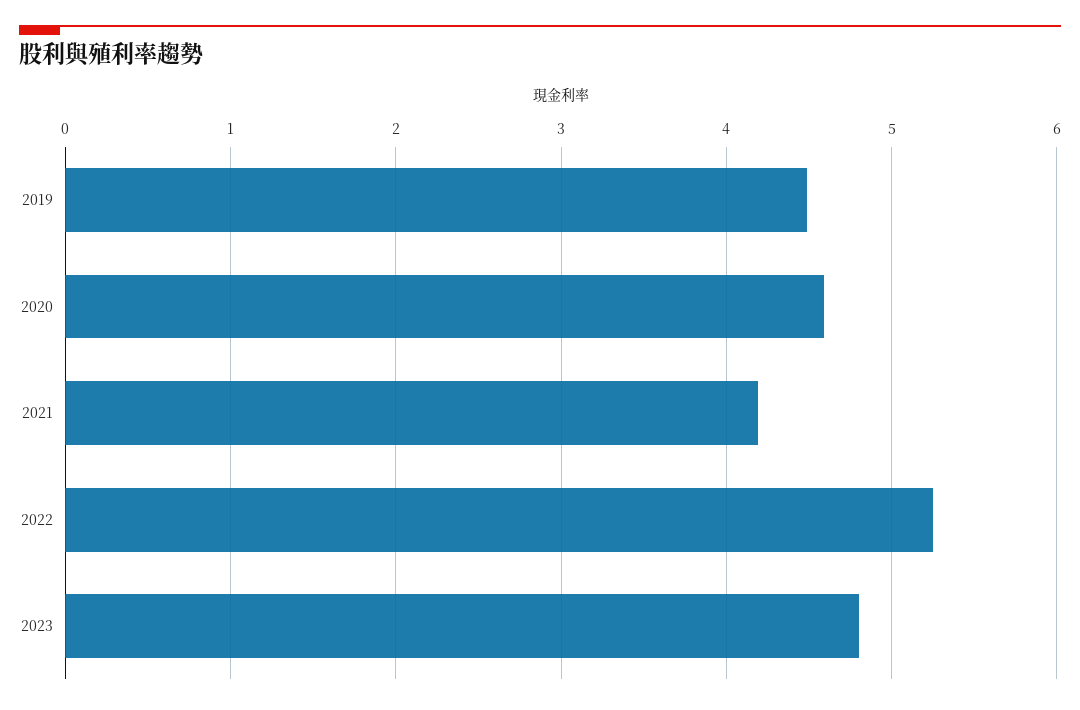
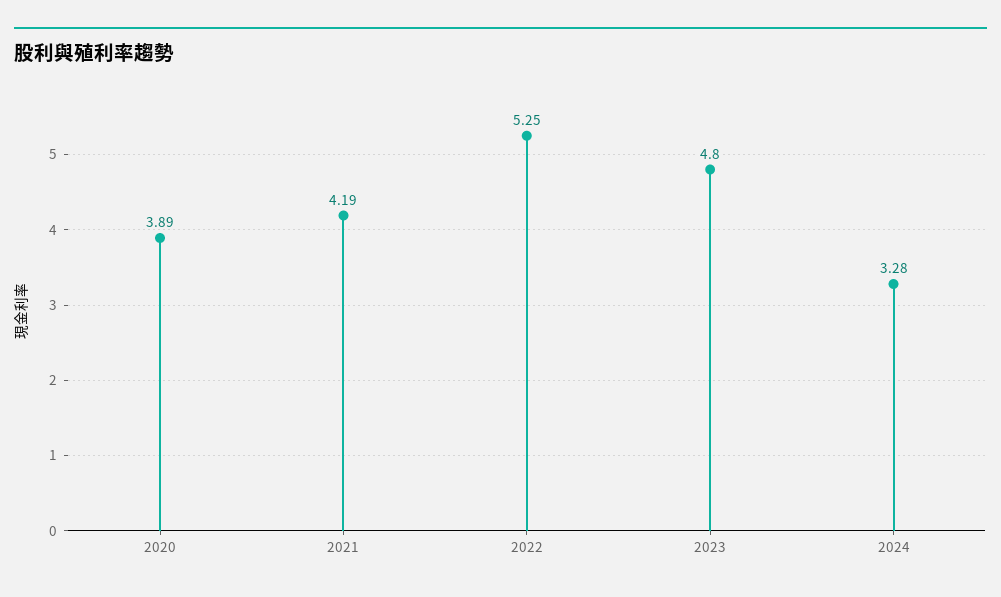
2019: 4.5 -> none
2020: 4.6 -> 3.89
2024: none -> 3.28

